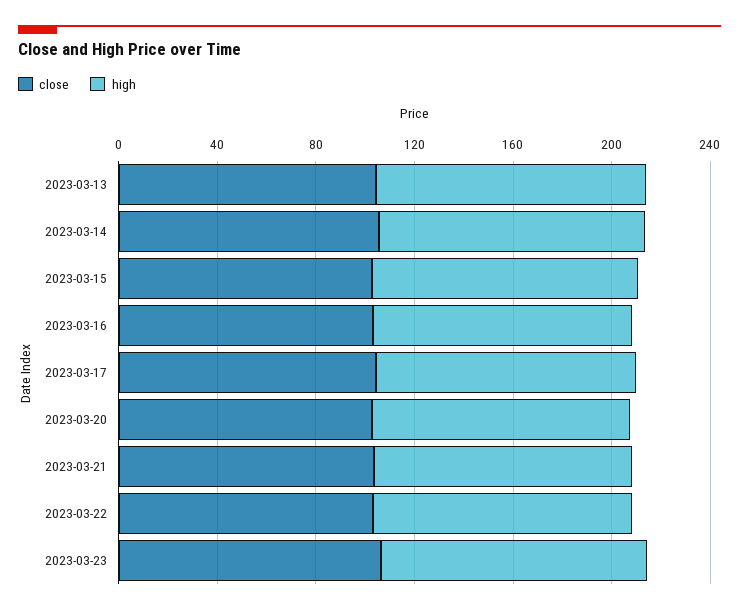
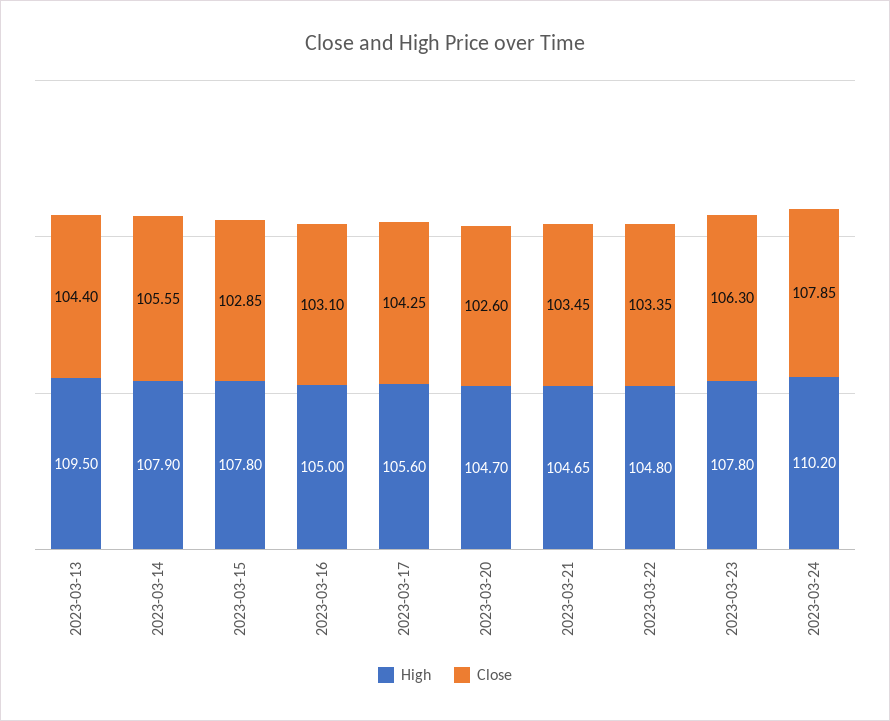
high, 2023-03-24: none -> 110.2
close, 2023-03-24: none -> 107.85

